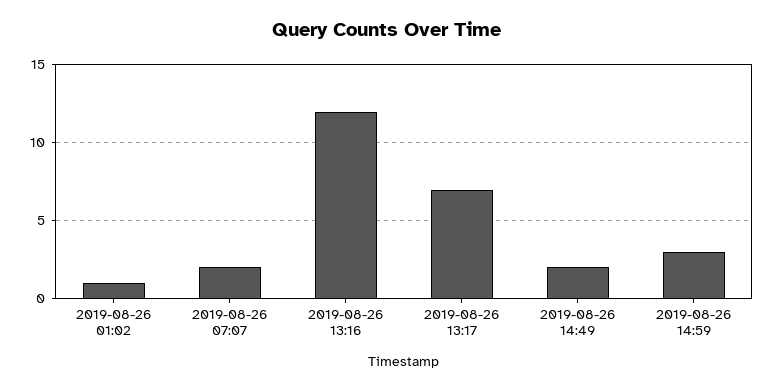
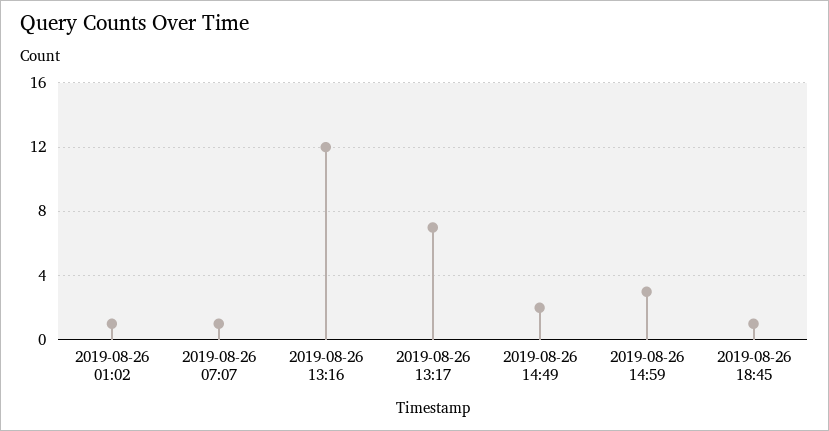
2019-08-26 07:07: 2 -> 1
2019-08-26 18:45: none -> 1

